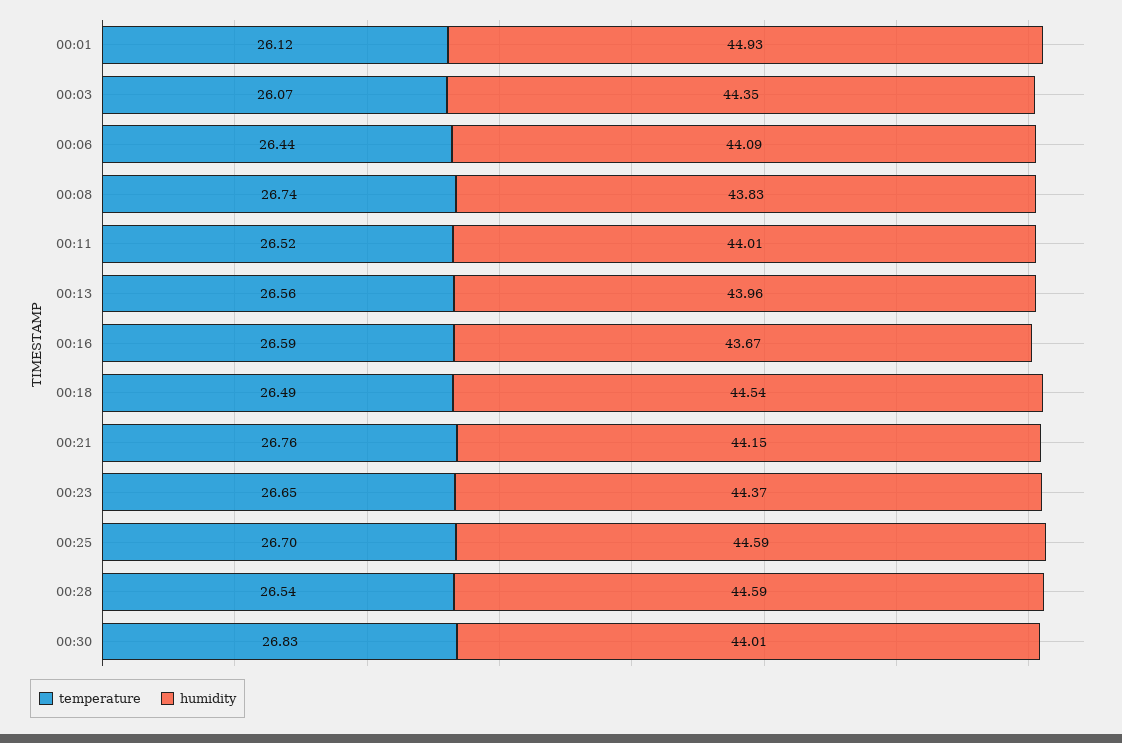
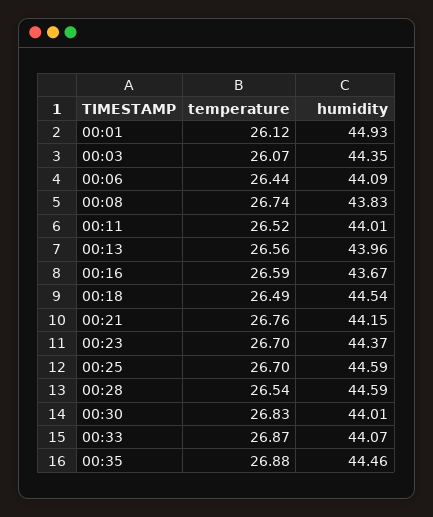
temperature, 00:23: 26.65 -> 26.7
temperature, 00:33: none -> 26.87
humidity, 00:33: none -> 44.07
temperature, 00:35: none -> 26.88
humidity, 00:35: none -> 44.46

